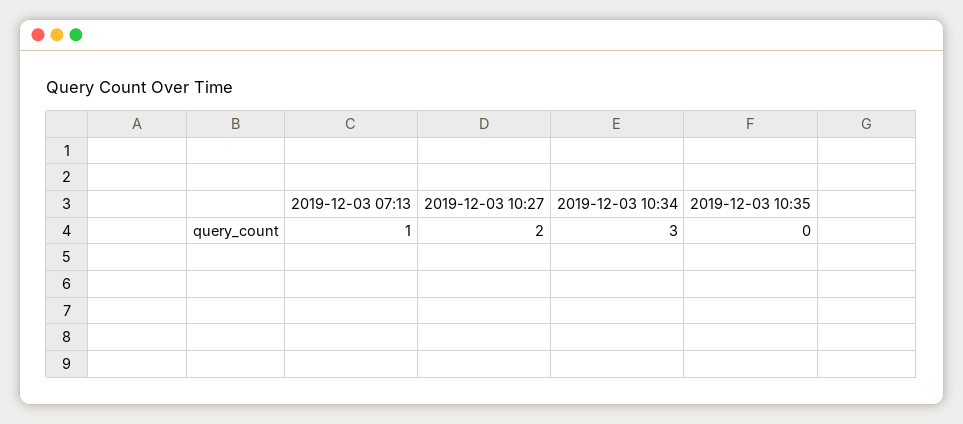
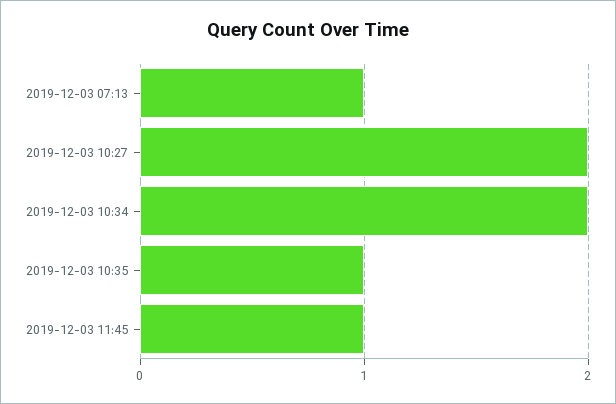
2019-12-03 10:34: 3 -> 2
2019-12-03 10:35: 0 -> 1
2019-12-03 11:45: none -> 1

